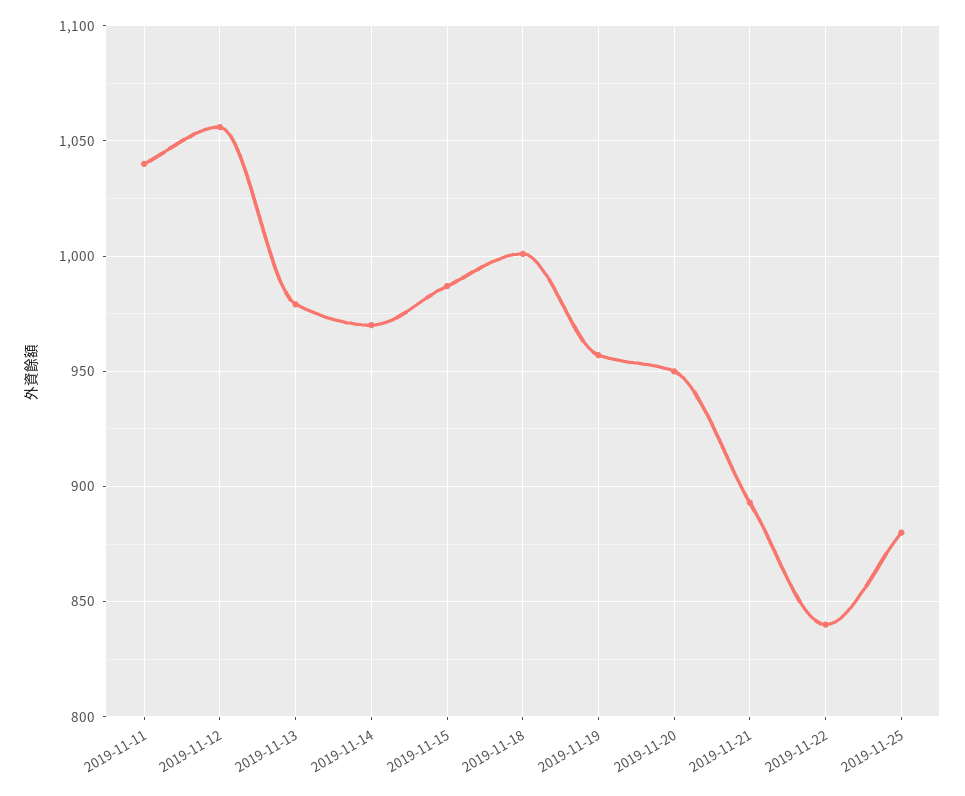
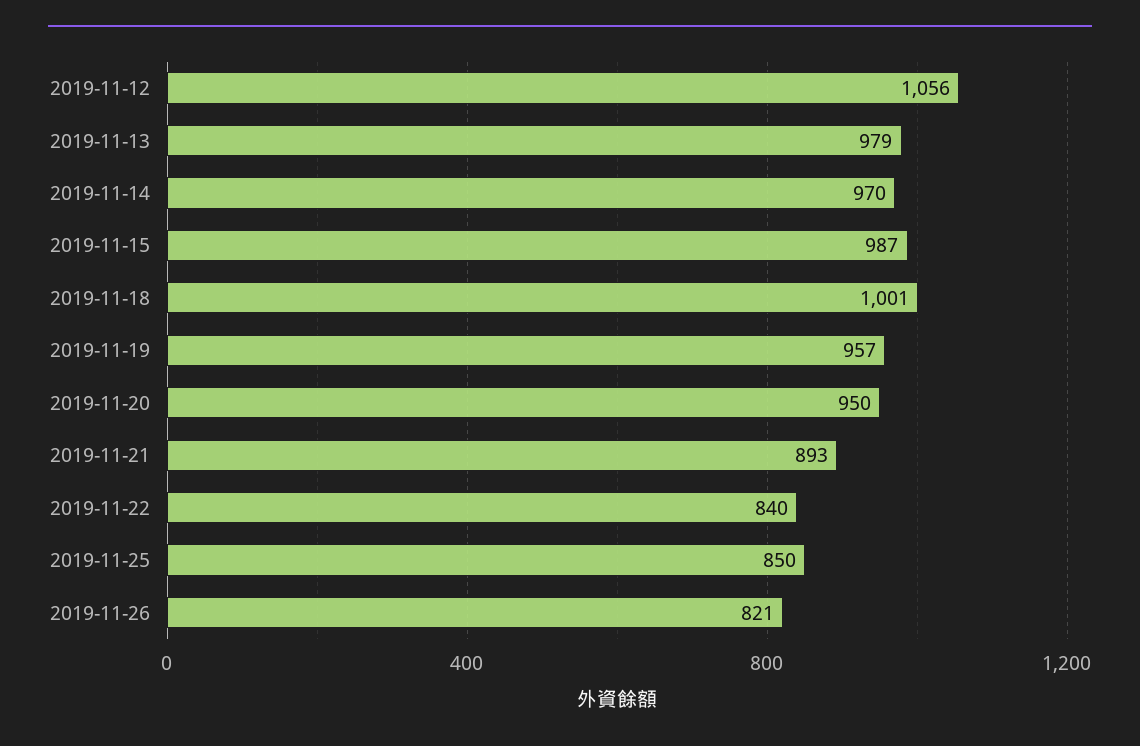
2019-11-11: 1040 -> none
2019-11-25: 880 -> 850
2019-11-26: none -> 821

